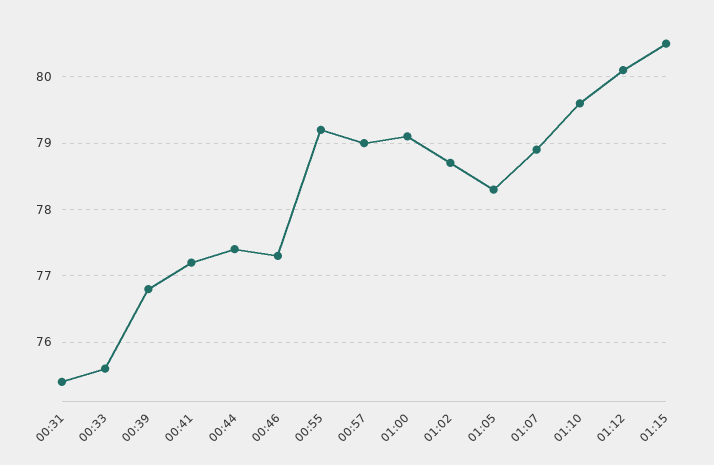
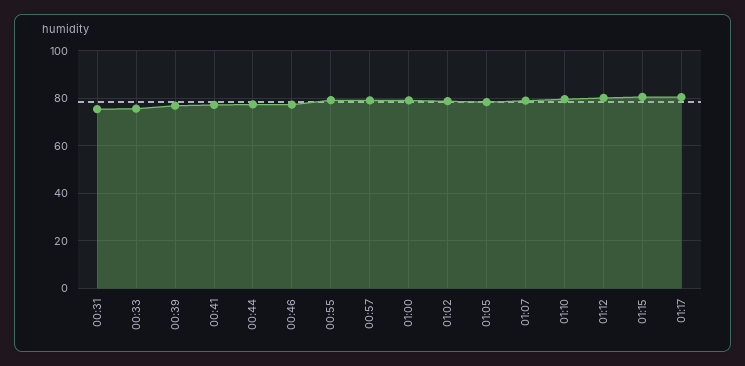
01:17: none -> 80

